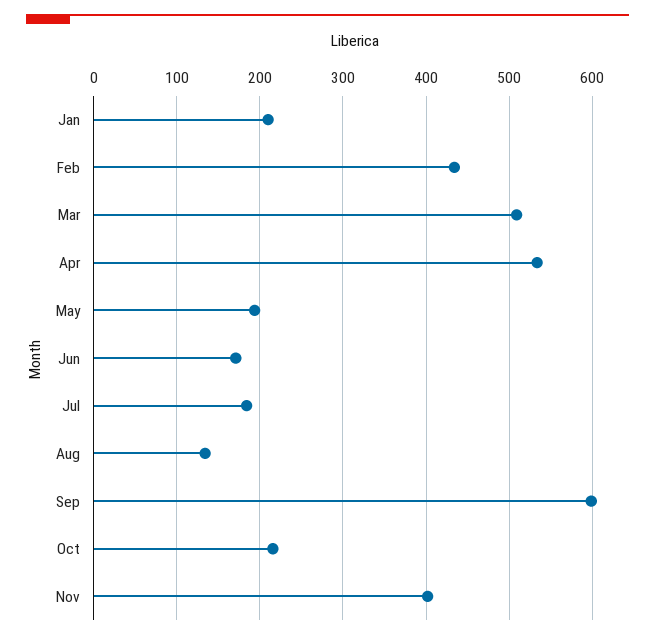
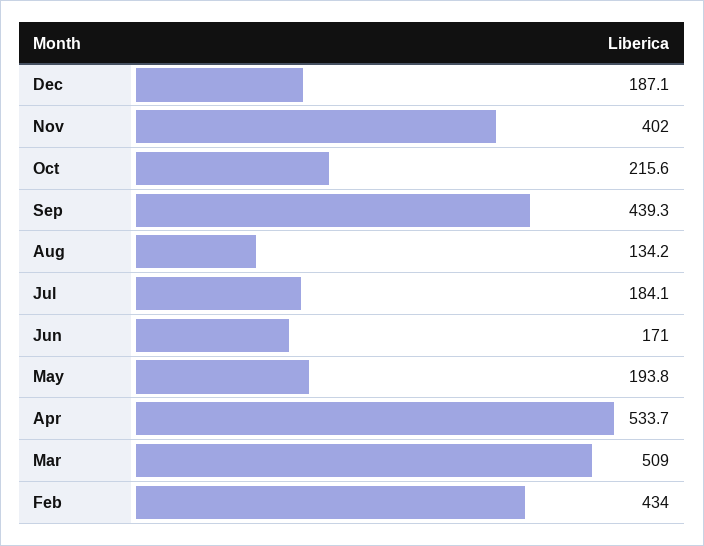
Jan: 210 -> none
Sep: 600 -> 439.3
Dec: none -> 187.1

